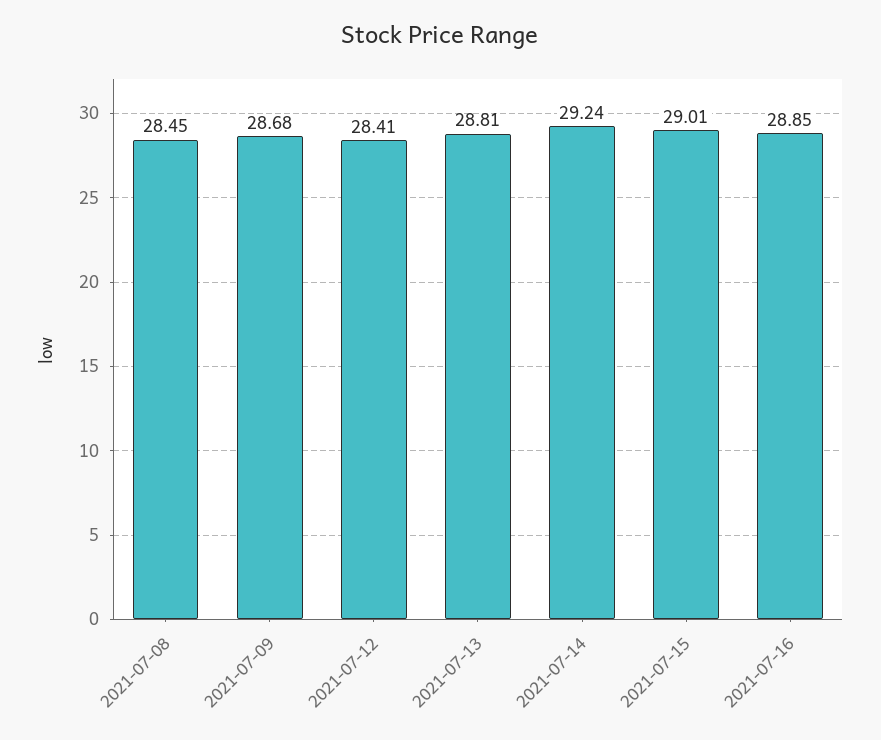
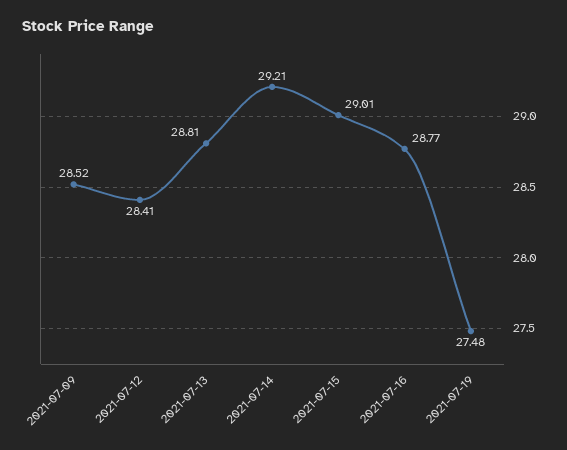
2021-07-08: 28.45 -> none
2021-07-09: 28.68 -> 28.52
2021-07-14: 29.24 -> 29.21
2021-07-16: 28.85 -> 28.77
2021-07-19: none -> 27.48

